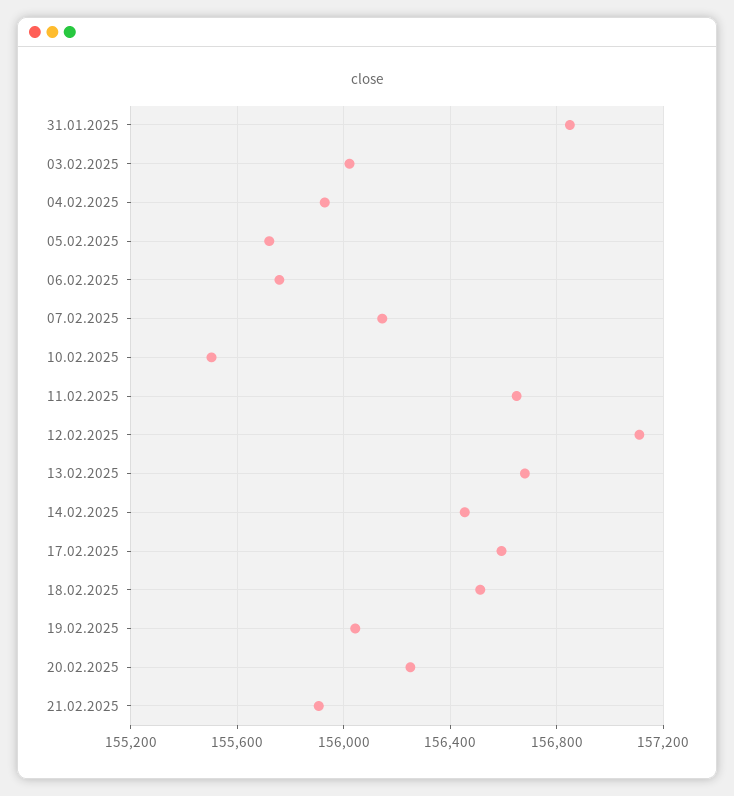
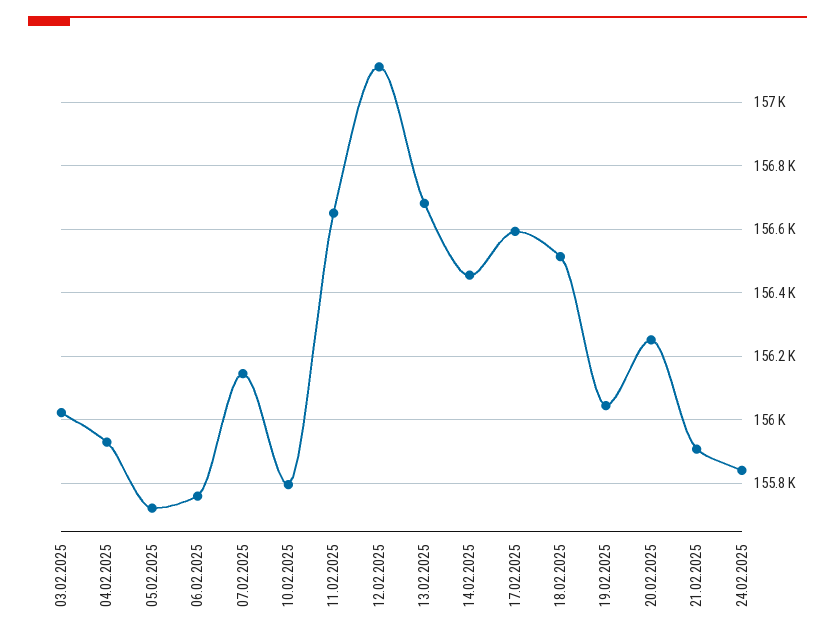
31.01.2025: 156850 -> none
10.02.2025: 155500 -> 155800
24.02.2025: none -> 155840

